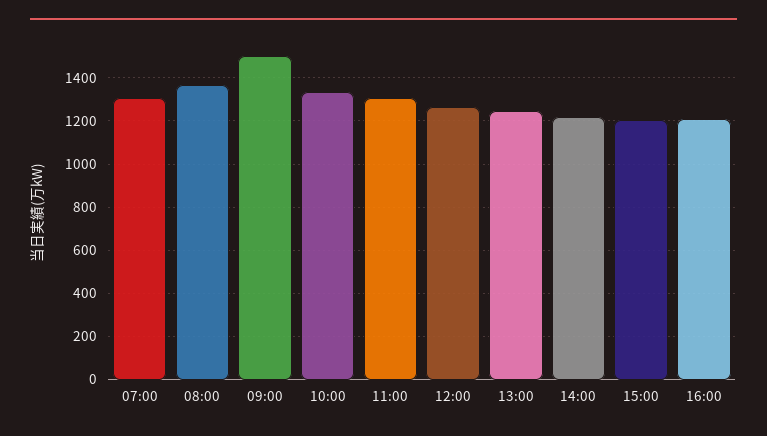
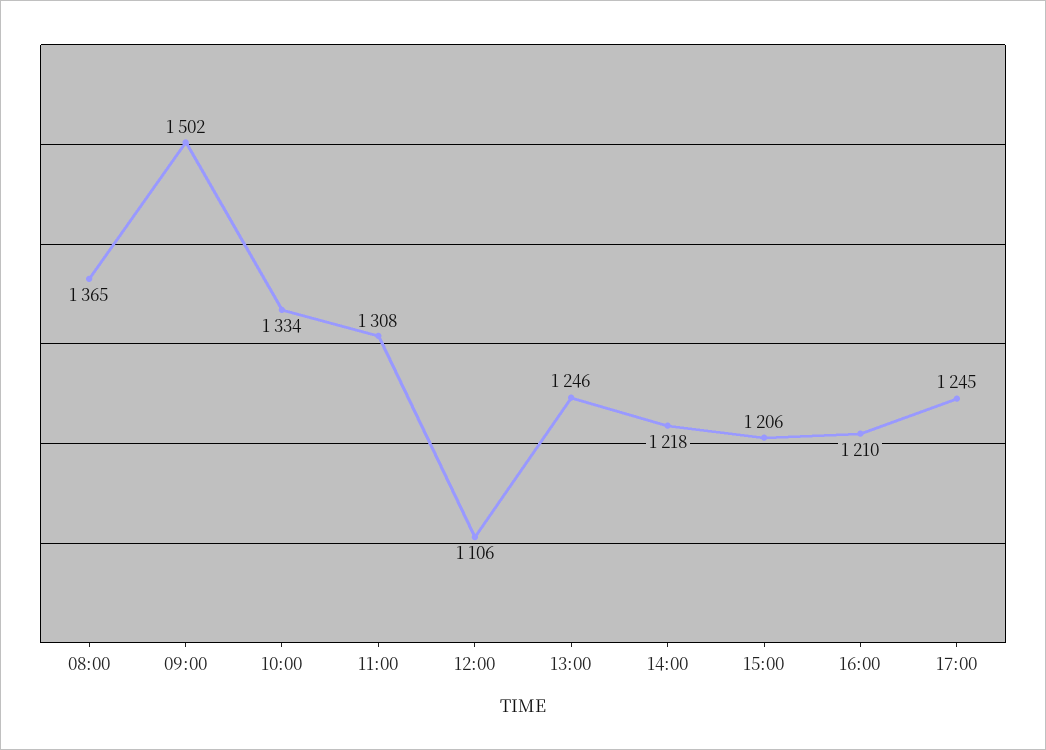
07:00: 1300 -> none
12:00: 1250 -> 1106
17:00: none -> 1245

